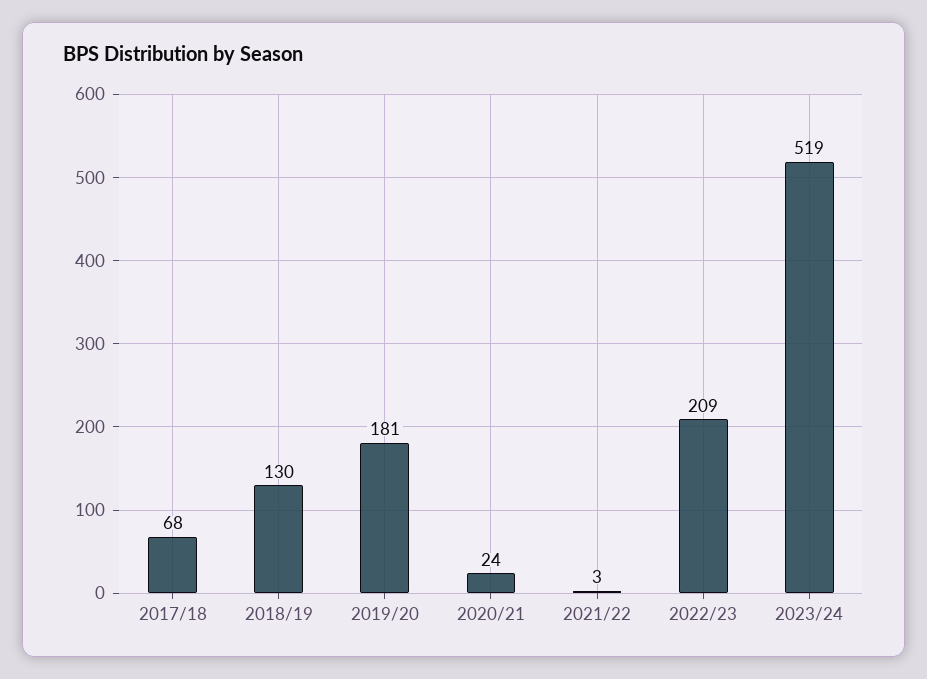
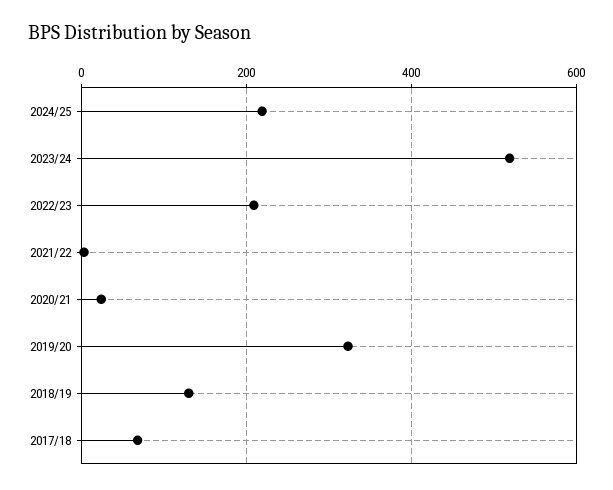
2019/20: 181 -> 320
2024/25: none -> 220

